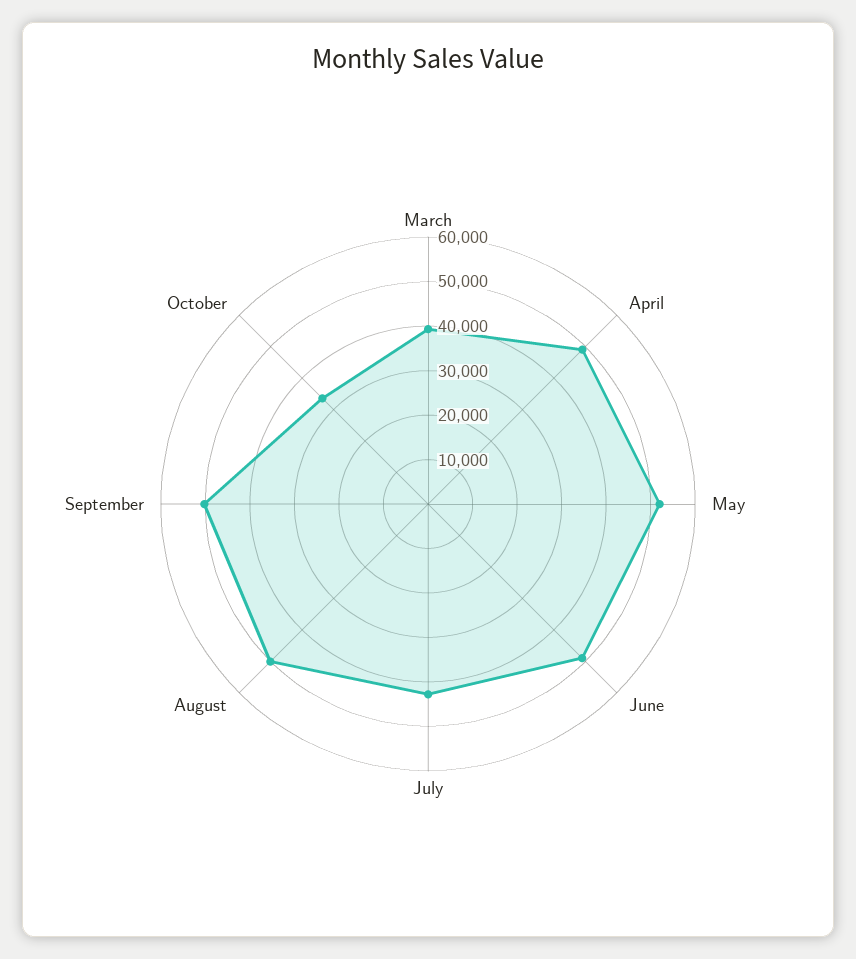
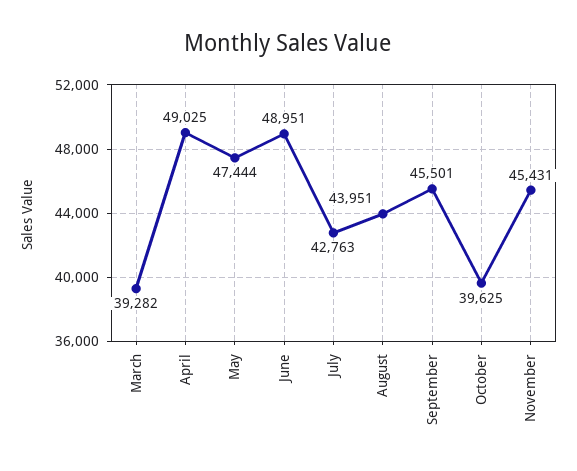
May: 52000 -> 47444
August: 50000 -> 43951
September: 50000 -> 45501
October: 34000 -> 39625
November: none -> 45431

